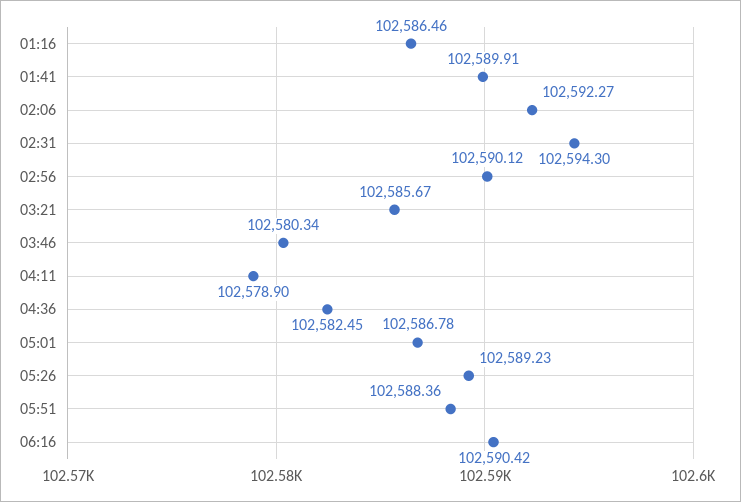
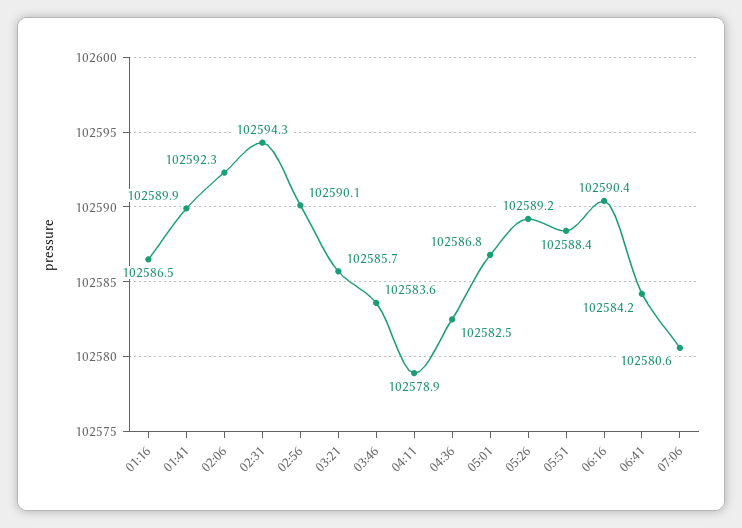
03:46: 102580.34 -> 102583.6
06:41: none -> 102584.2
07:06: none -> 102580.6

